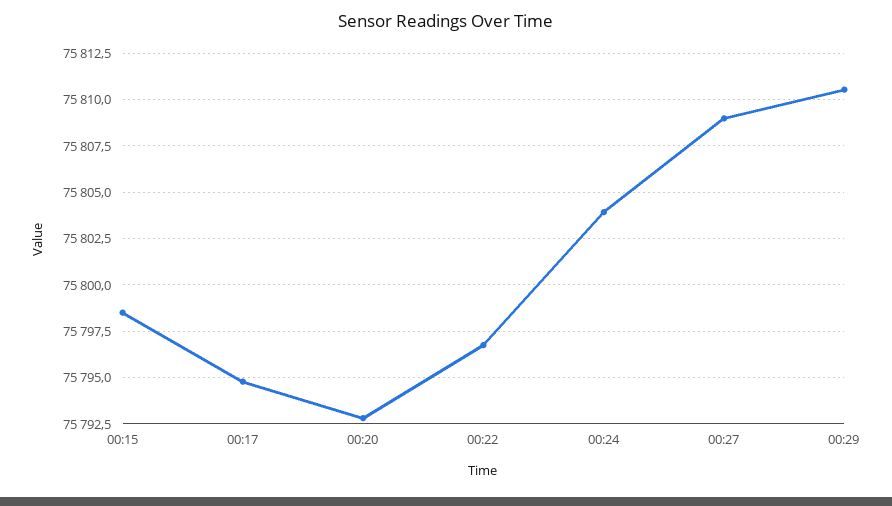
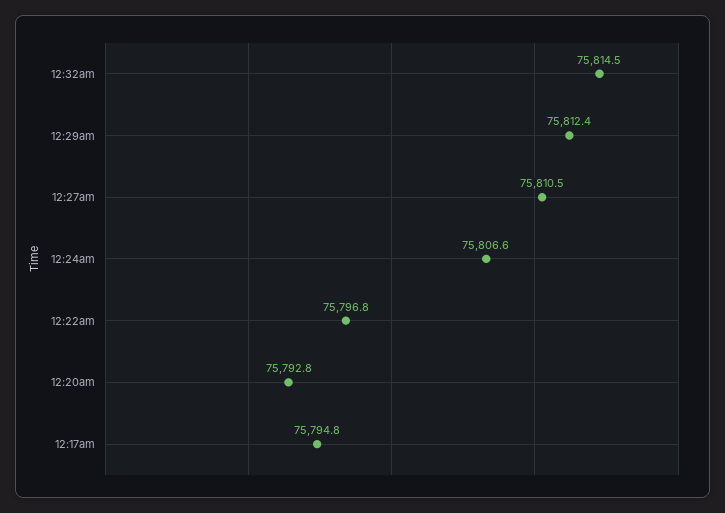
00:15: 75798.5 -> none
00:24: 75804 -> 75806.6
00:27: 75809 -> 75810.5
00:29: 75810.5 -> 75812.4
12:32am: none -> 75814.5

